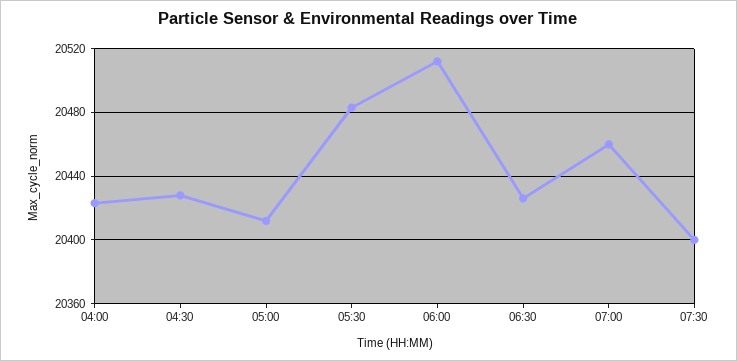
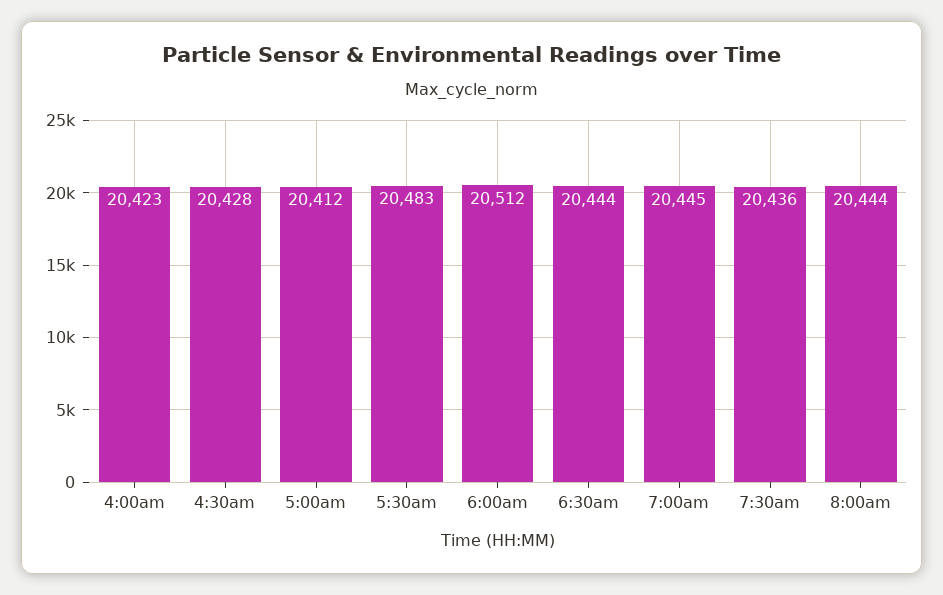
06:30: 20425 -> 20444
07:00: 20460 -> 20445
07:30: 20400 -> 20436
8:00am: none -> 20444

